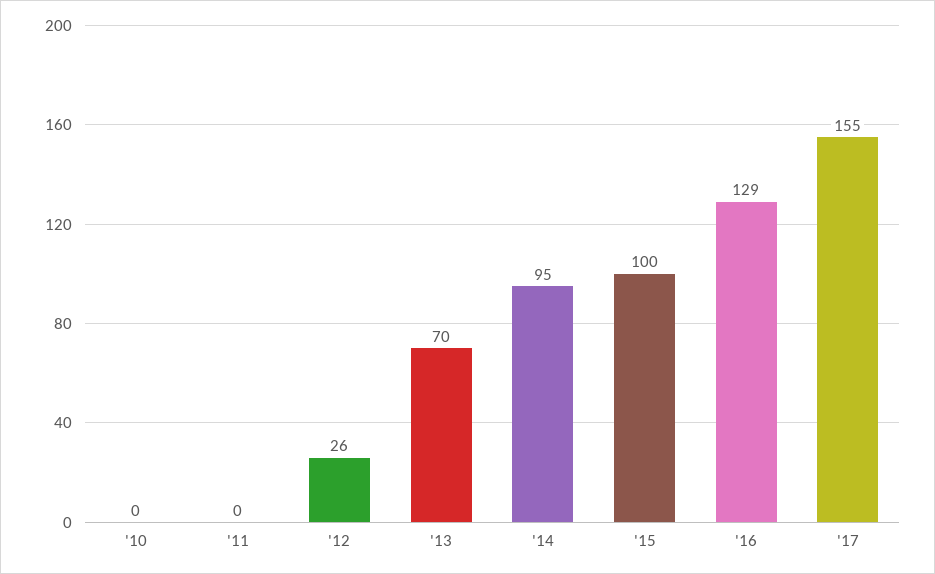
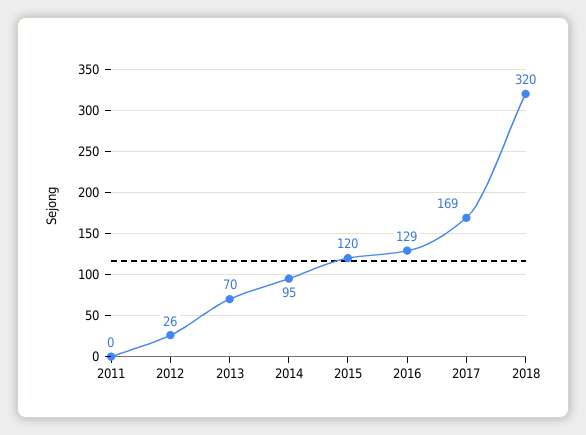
'10: 0 -> none
'15: 100 -> 120
'17: 155 -> 169
2018: none -> 320

